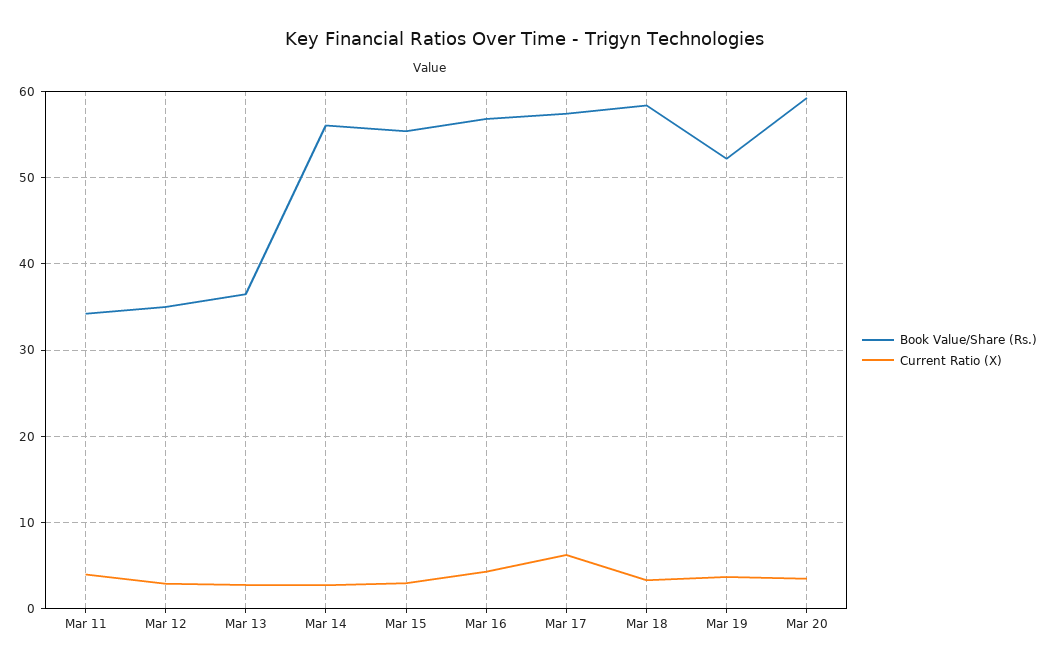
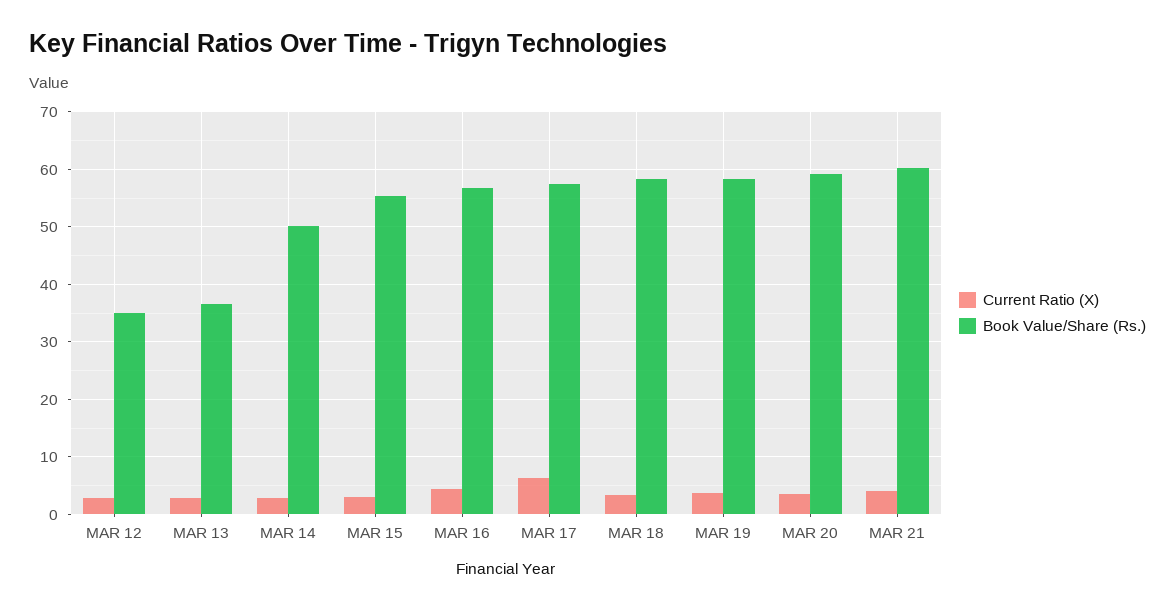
Book Value/Share (Rs.), Mar 11: 34 -> none
Current Ratio (X), Mar 11: 4 -> none
Book Value/Share (Rs.), Mar 14: 56 -> 50
Book Value/Share (Rs.), Mar 19: 52 -> 58
Current Ratio (X), MAR 21: none -> 4
Book Value/Share (Rs.), MAR 21: none -> 60

